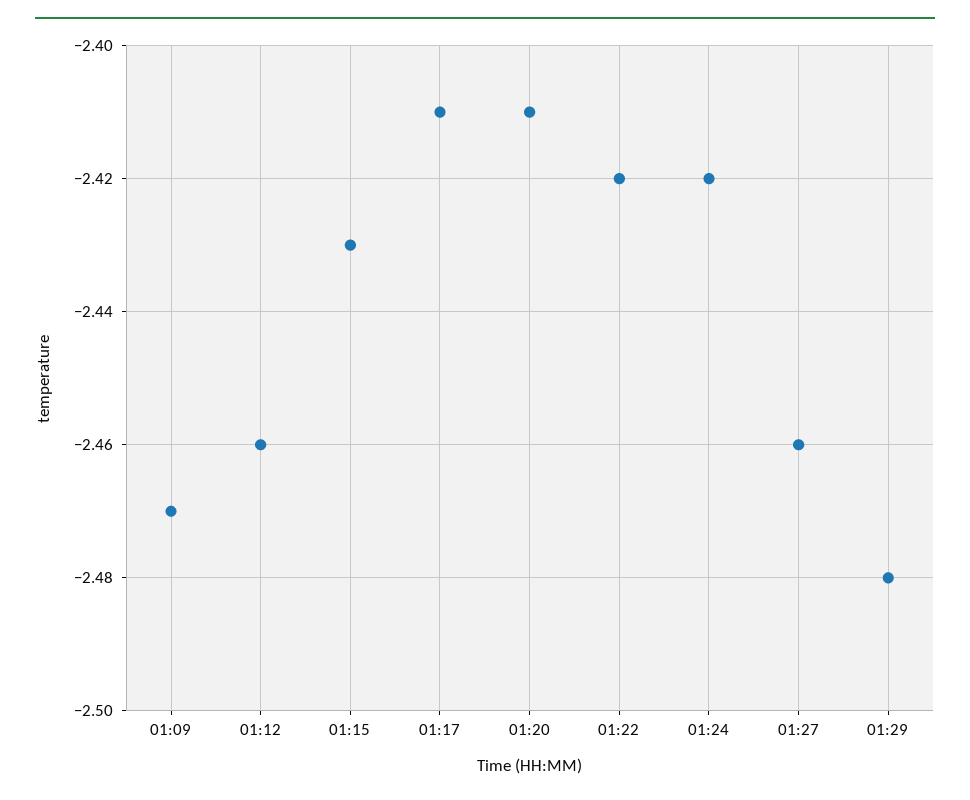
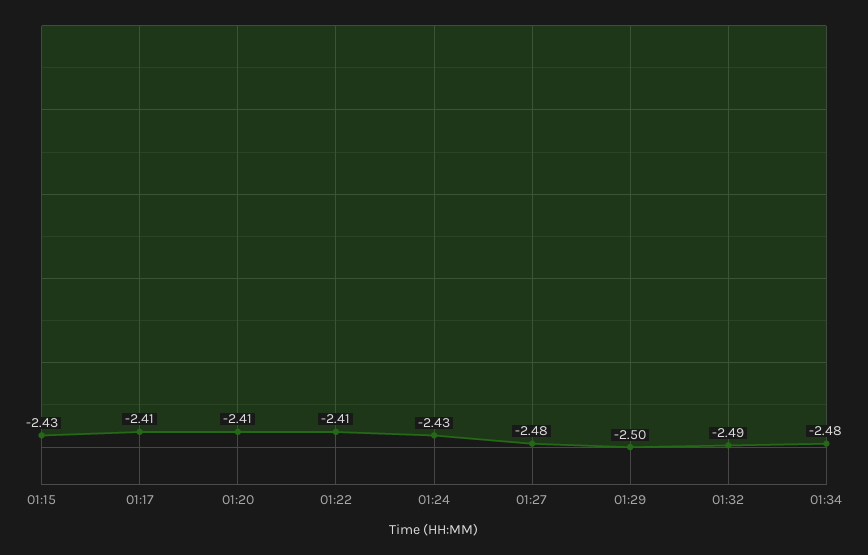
01:09: -2.47 -> none
01:12: -2.46 -> none
01:22: -2.42 -> -2.41
01:24: -2.42 -> -2.43
01:27: -2.46 -> -2.48
01:29: -2.48 -> -2.5
01:32: none -> -2.49
01:34: none -> -2.48

